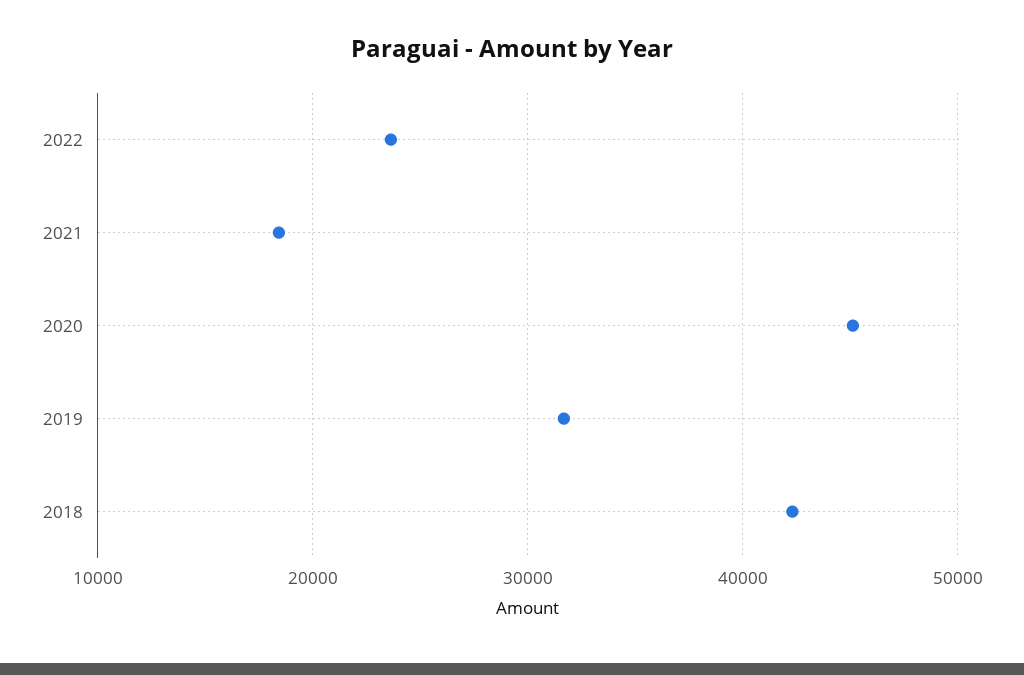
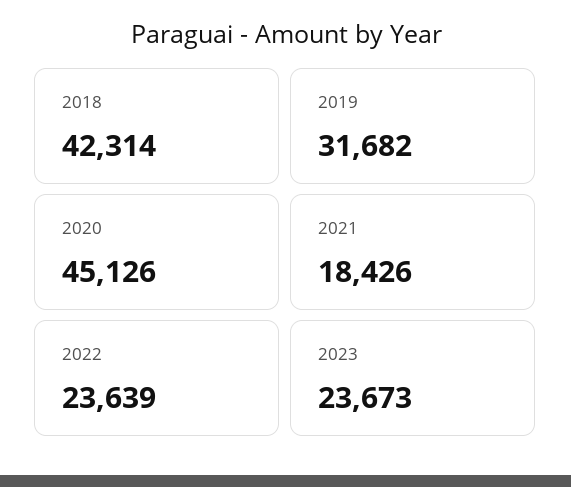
2023: none -> 23673

